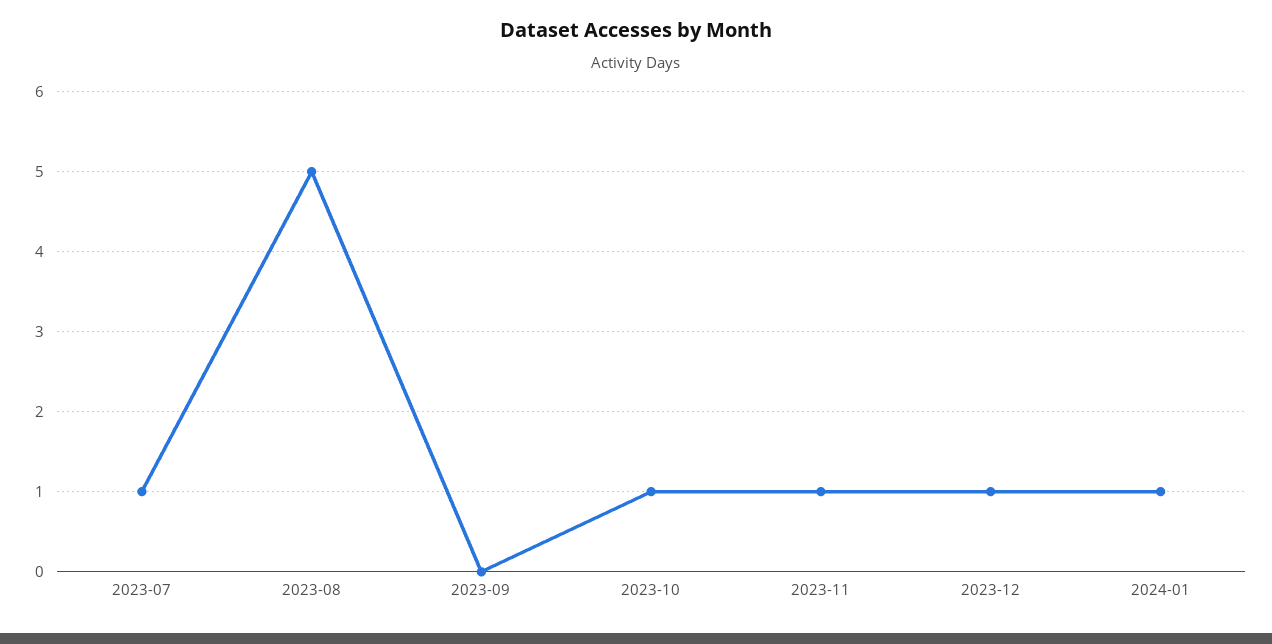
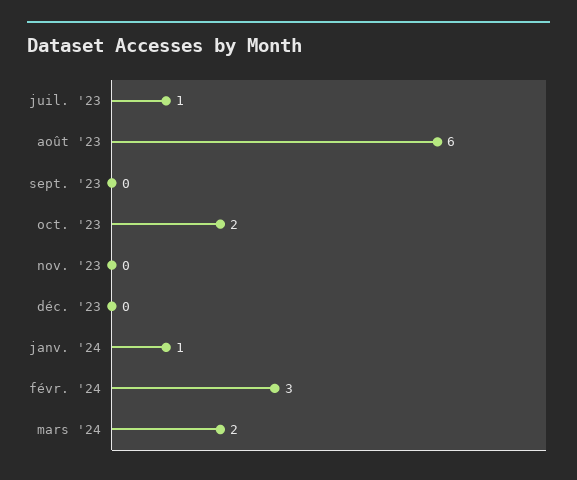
2023-08: 5 -> 6
2023-10: 1 -> 2
2023-11: 1 -> 0
2023-12: 1 -> 0
févr. '24: none -> 3
mars '24: none -> 2

